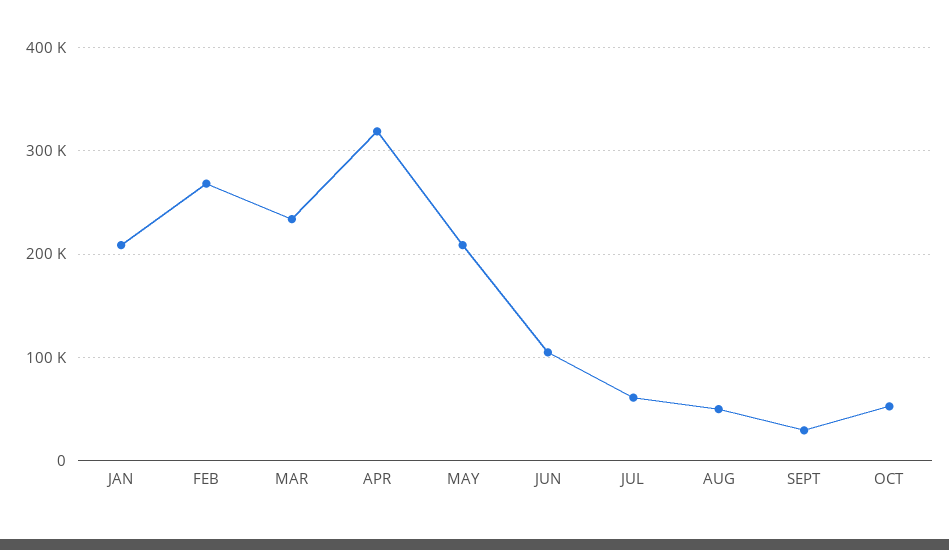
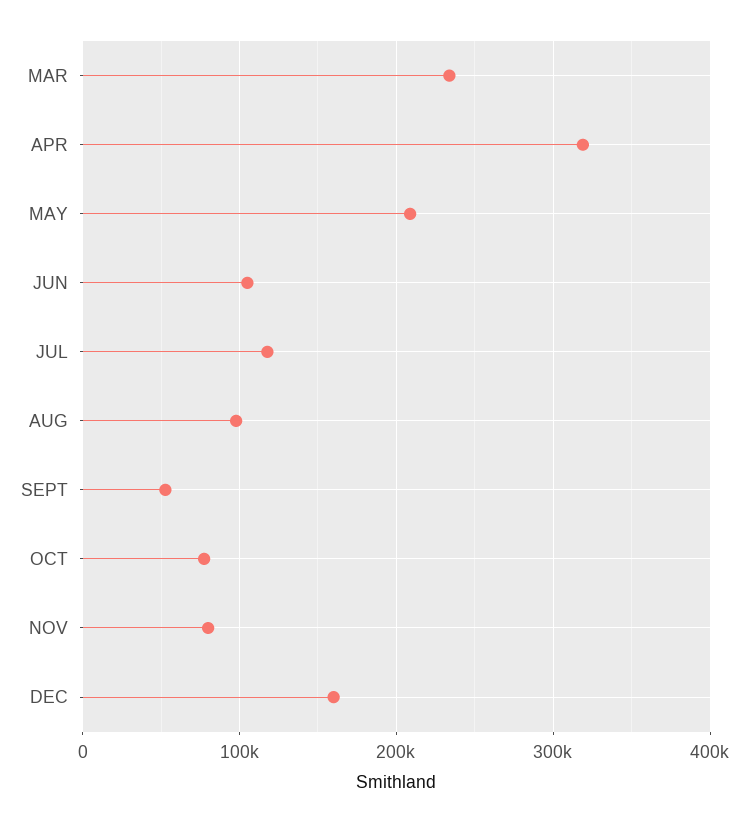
JAN: 210000 -> none
FEB: 270000 -> none
JUL: 60000 -> 120000
AUG: 50000 -> 100000
SEPT: 30000 -> 50000
OCT: 50000 -> 80000
NOV: none -> 80000
DEC: none -> 160000

